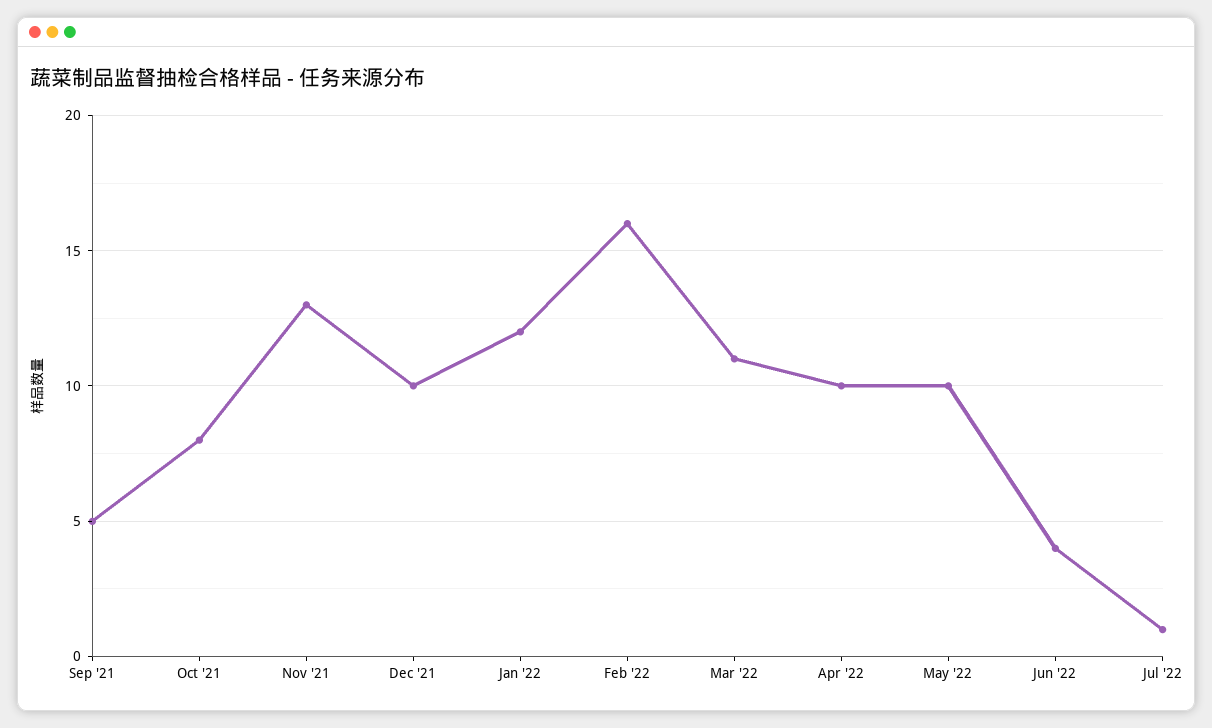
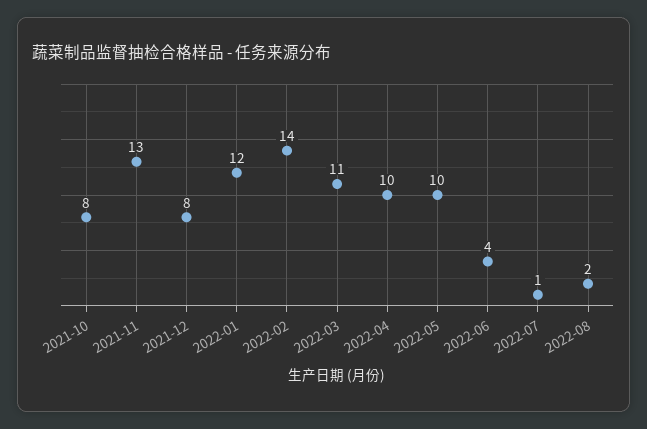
Sep '21: 5 -> none
Dec '21: 10 -> 8
Feb '22: 16 -> 14
2022-08: none -> 2

